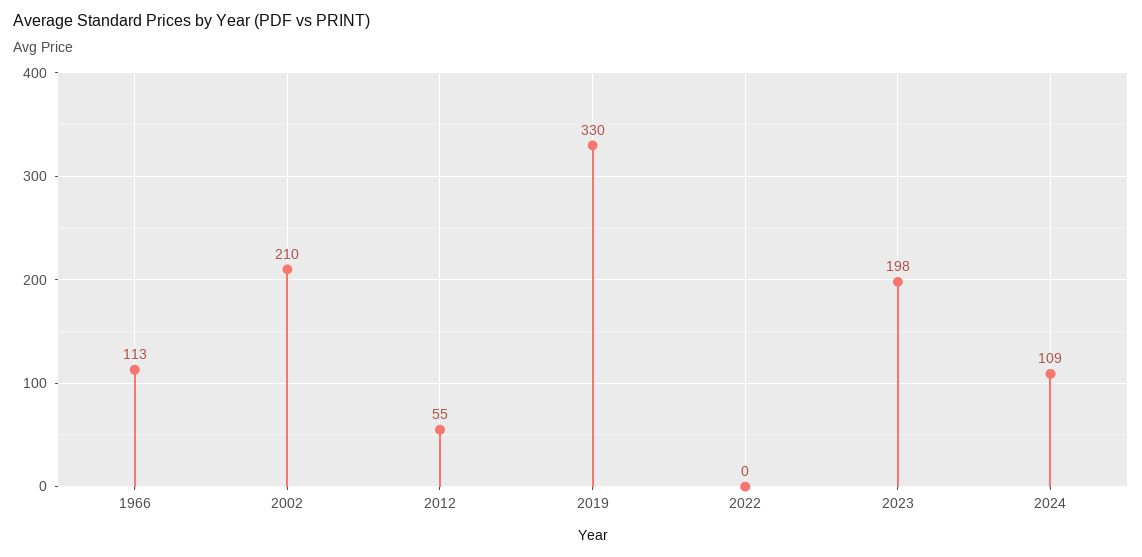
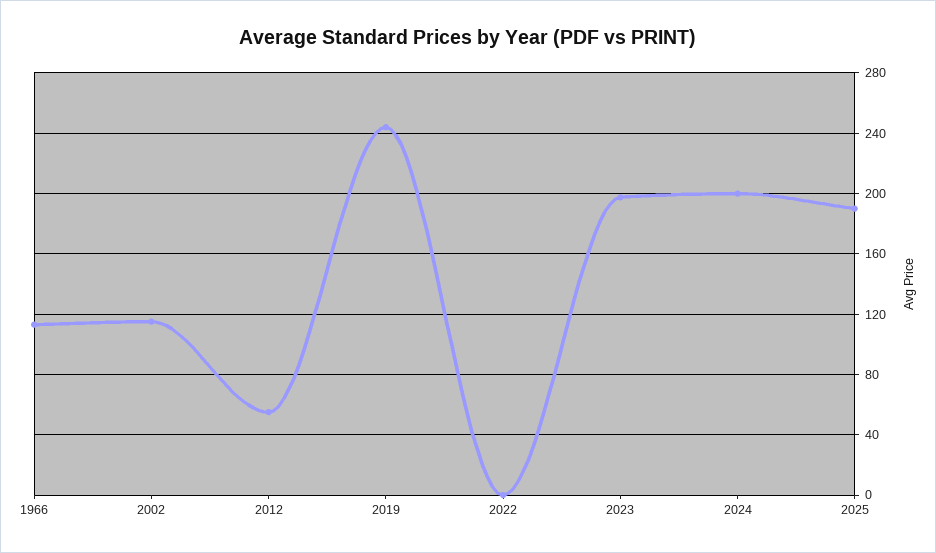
2002: 210 -> 115
2019: 330 -> 245
2024: 109 -> 200
2025: none -> 190

